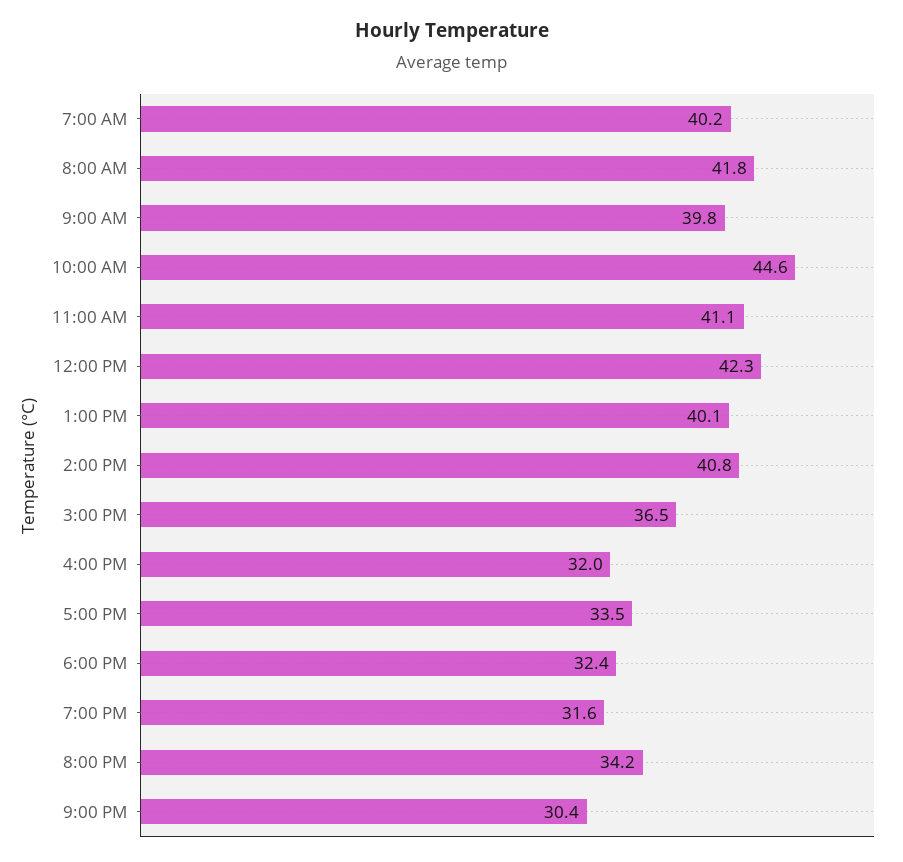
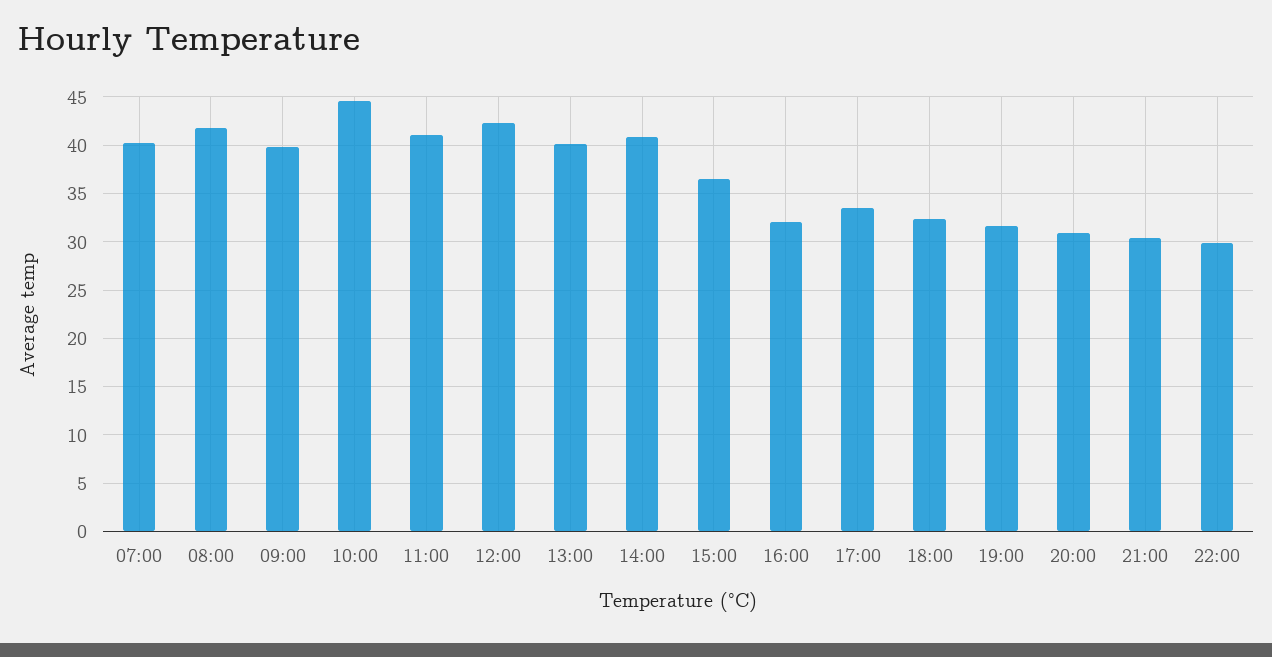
8:00 PM: 34.2 -> 31
22:00: none -> 30

